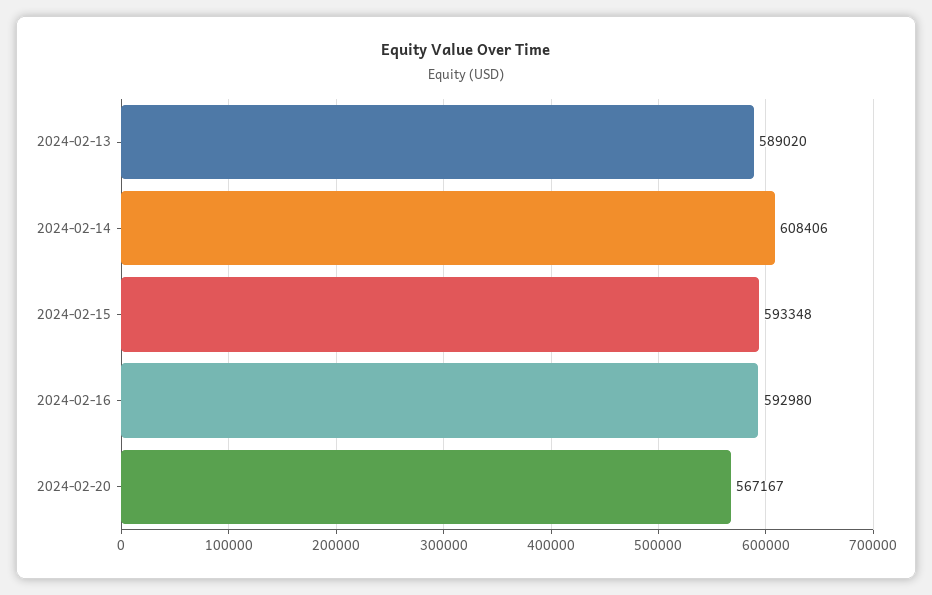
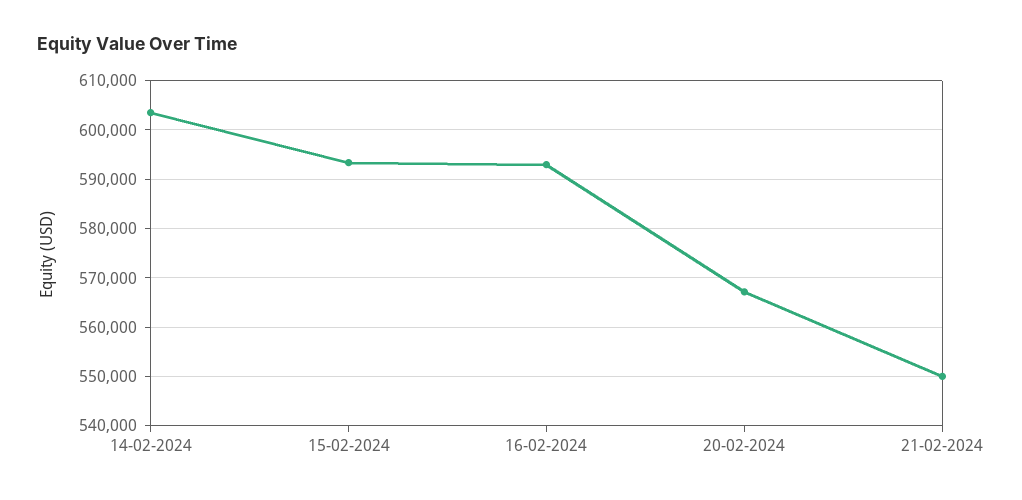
2024-02-13: 589020 -> none
2024-02-14: 608406 -> 604000
21-02-2024: none -> 550000

